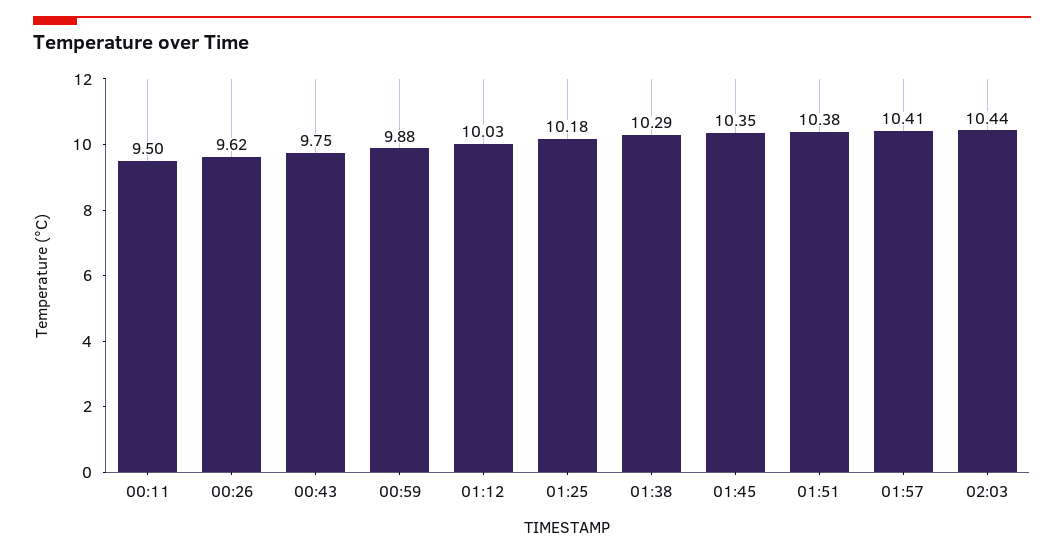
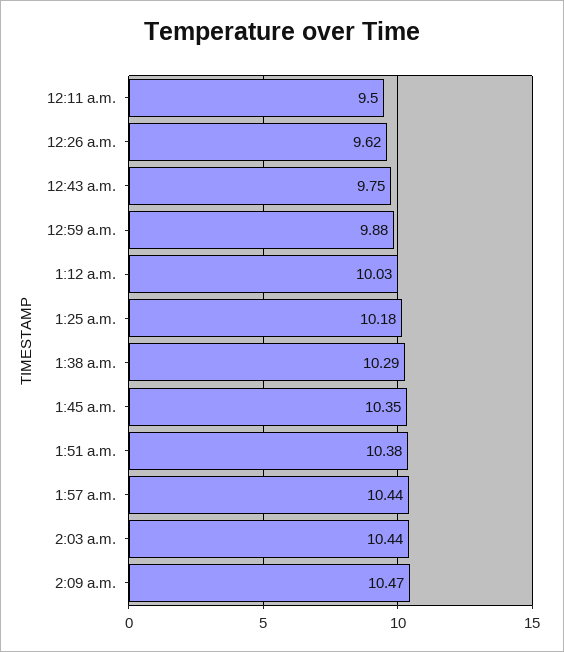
01:57: 10.41 -> 10.44
2:09 a.m.: none -> 10.47

